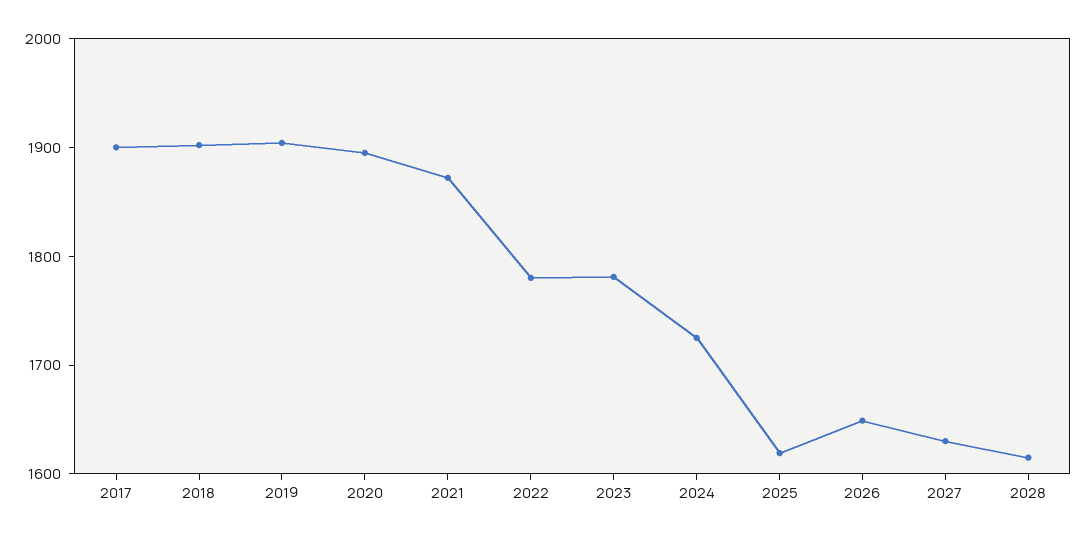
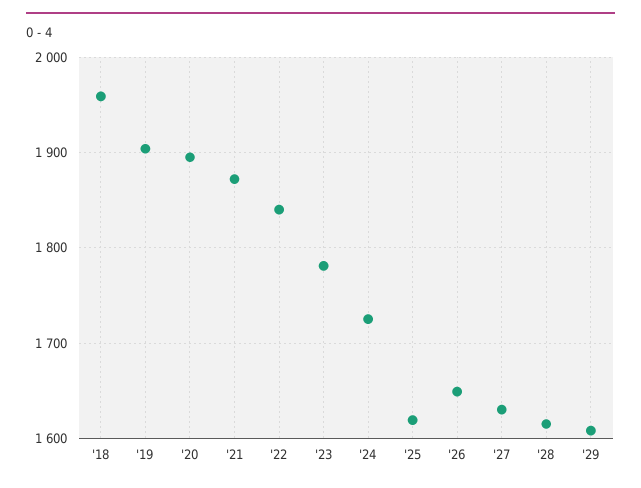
2017: 1900 -> none
2018: 1900 -> 1960
2022: 1780 -> 1840
'29: none -> 1610

